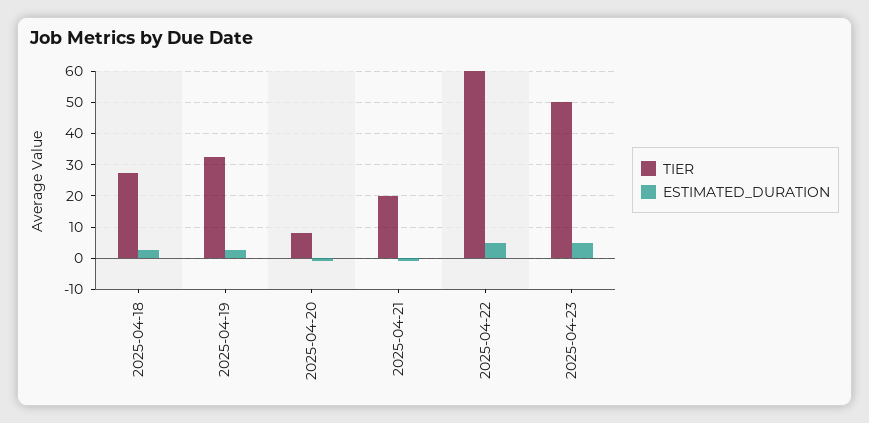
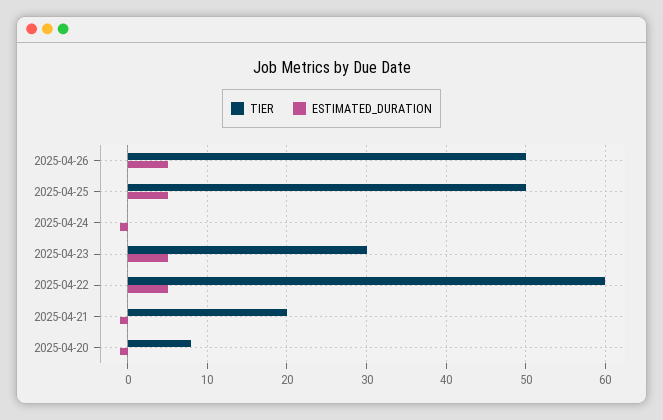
TIER, 2025-04-18: 28 -> none
ESTIMATED_DURATION, 2025-04-18: 2 -> none
TIER, 2025-04-19: 32 -> none
ESTIMATED_DURATION, 2025-04-19: 2 -> none
TIER, 2025-04-23: 50 -> 30
TIER, 2025-04-26: none -> 50
ESTIMATED_DURATION, 2025-04-26: none -> 5
TIER, 2025-04-25: none -> 50
ESTIMATED_DURATION, 2025-04-25: none -> 5
TIER, 2025-04-24: none -> 0
ESTIMATED_DURATION, 2025-04-24: none -> -1

